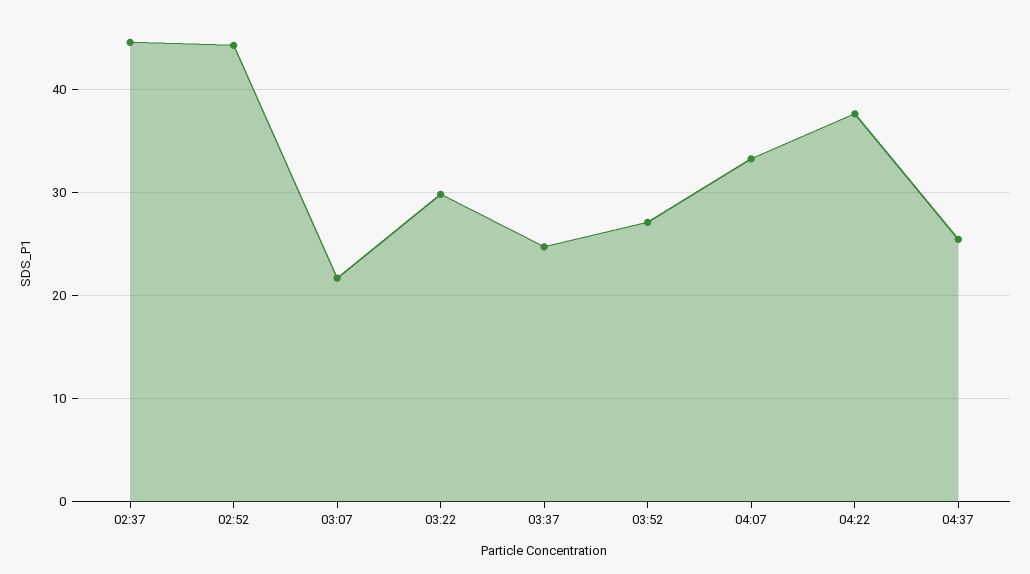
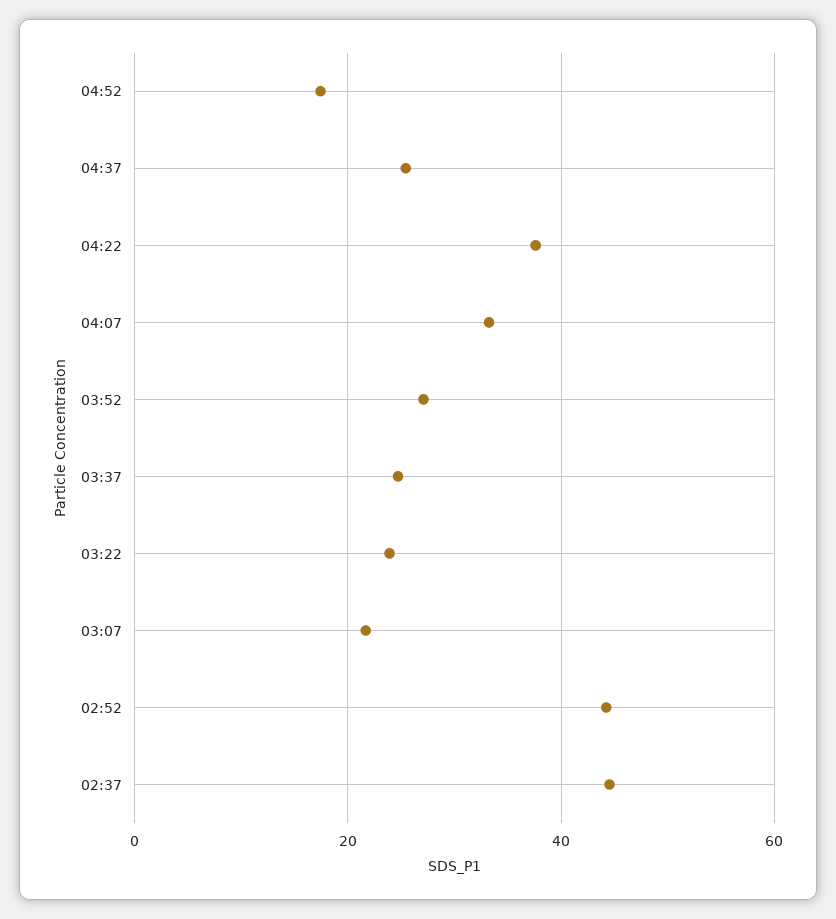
03:22: 30 -> 24
04:52: none -> 18

